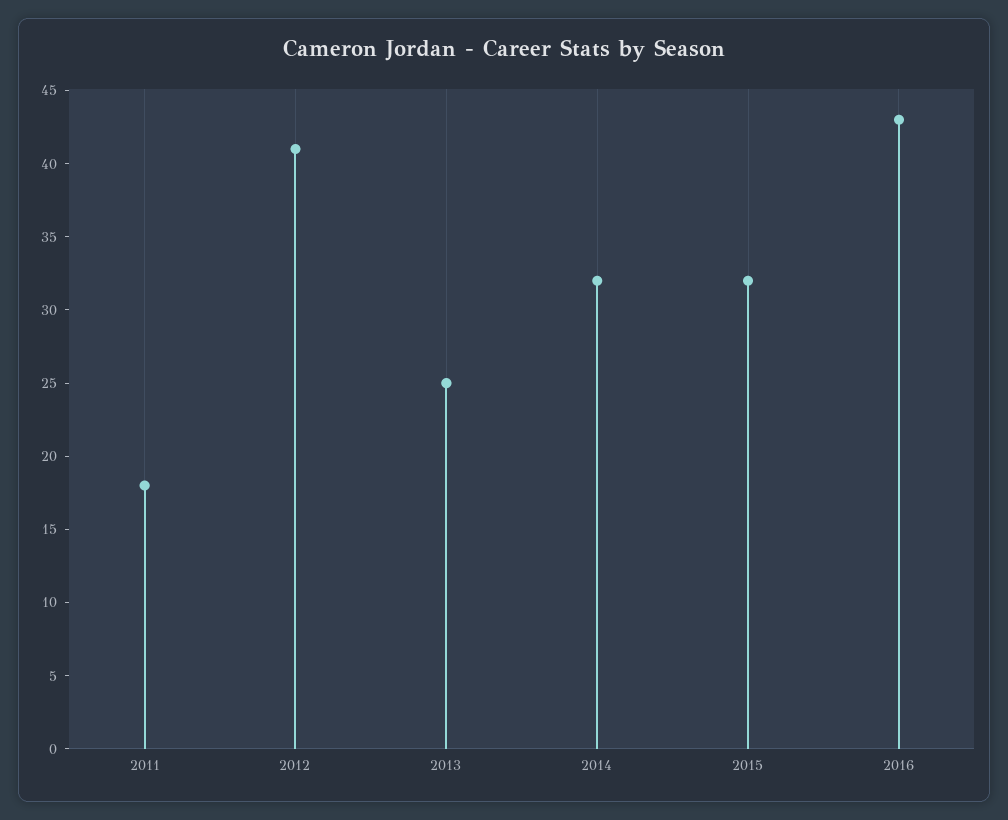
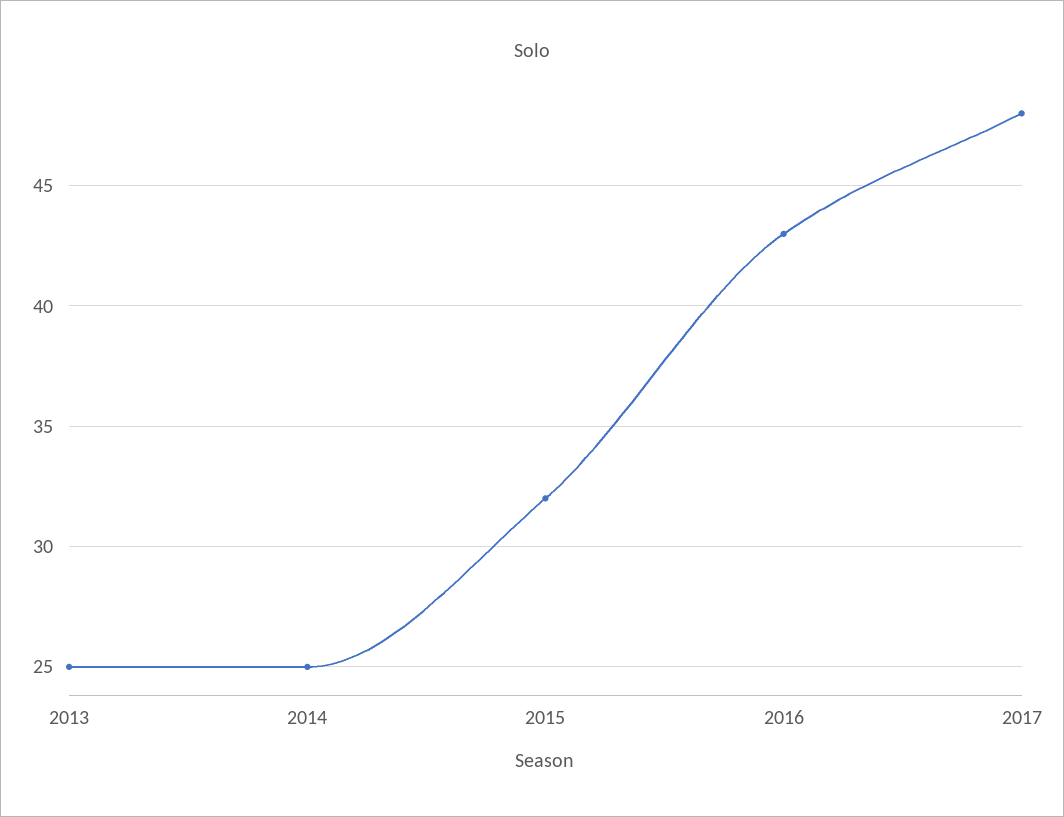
2011: 18 -> none
2012: 41 -> none
2014: 32 -> 25
2017: none -> 48

